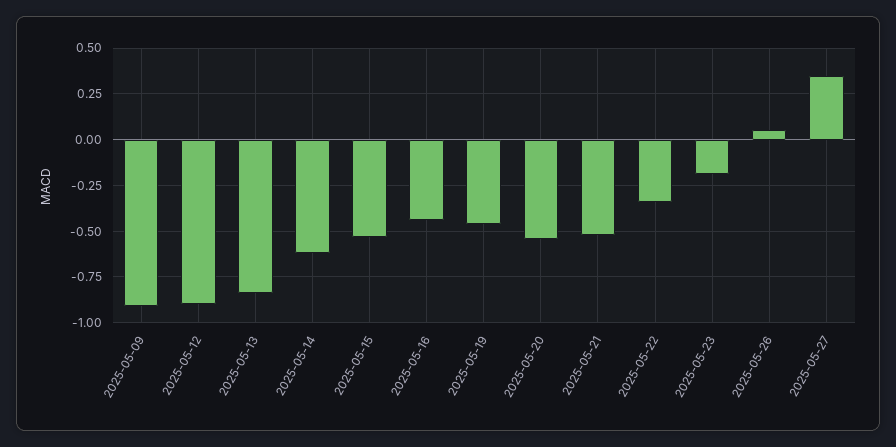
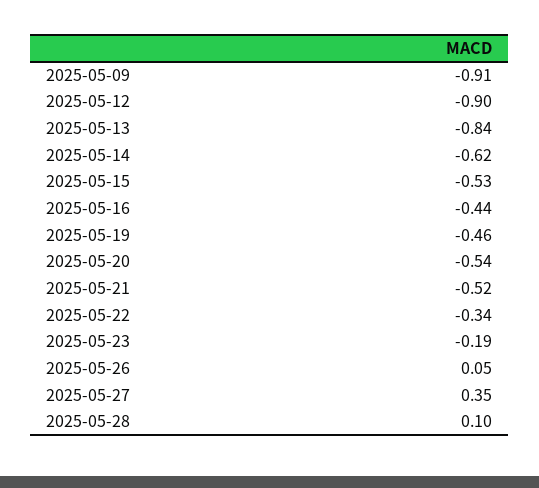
2025-05-28: none -> 0.1

